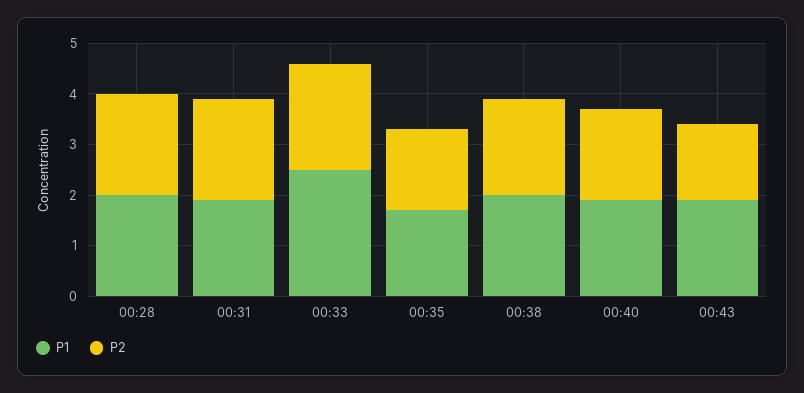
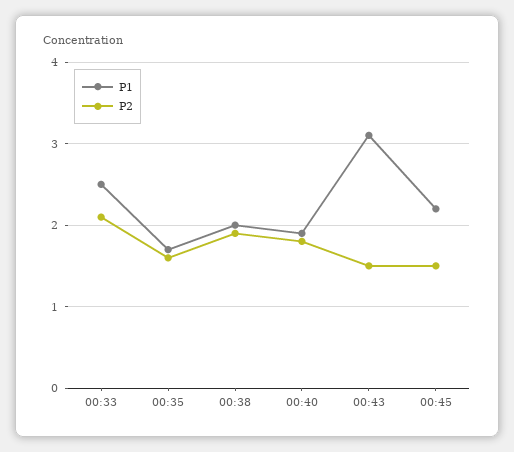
P1, 00:28: 2 -> none
P2, 00:28: 2 -> none
P1, 00:31: 2 -> none
P2, 00:31: 2 -> none
P1, 00:43: 2 -> 3.1
P1, 00:45: none -> 2.2
P2, 00:45: none -> 1.5

